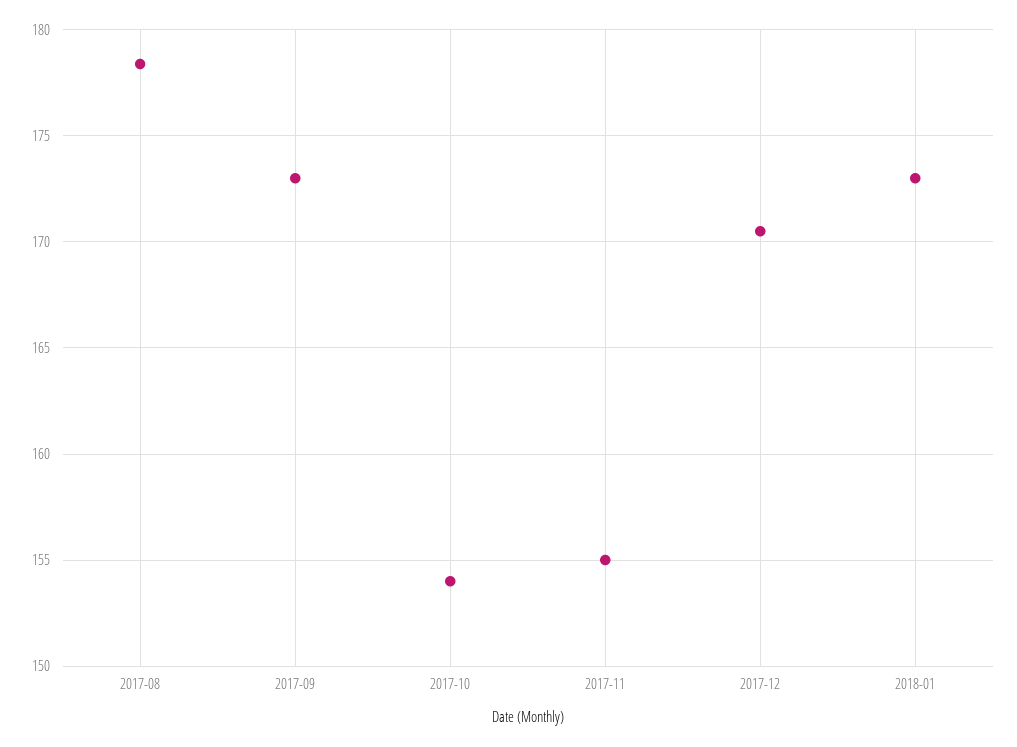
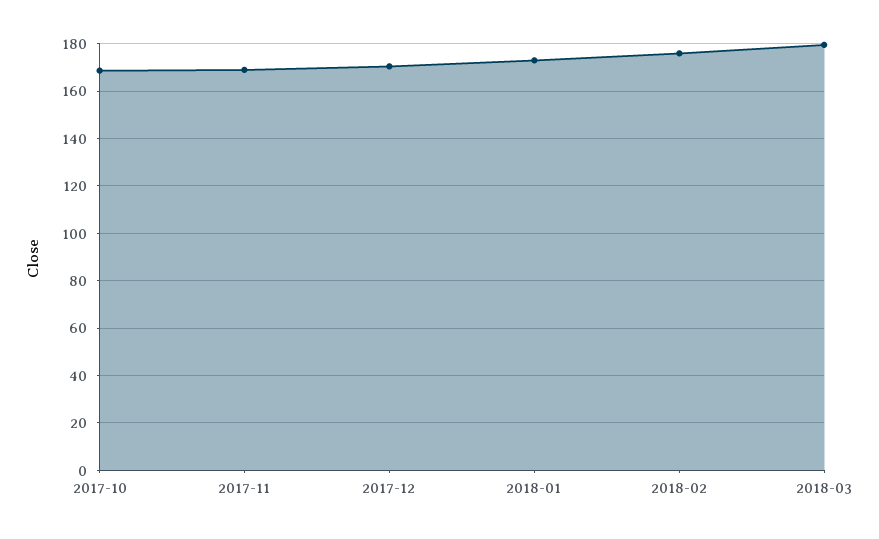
2017-08: 178.5 -> none
2017-09: 173 -> none
2017-10: 154 -> 170
2017-11: 155 -> 170
2018-02: none -> 175
2018-03: none -> 180

